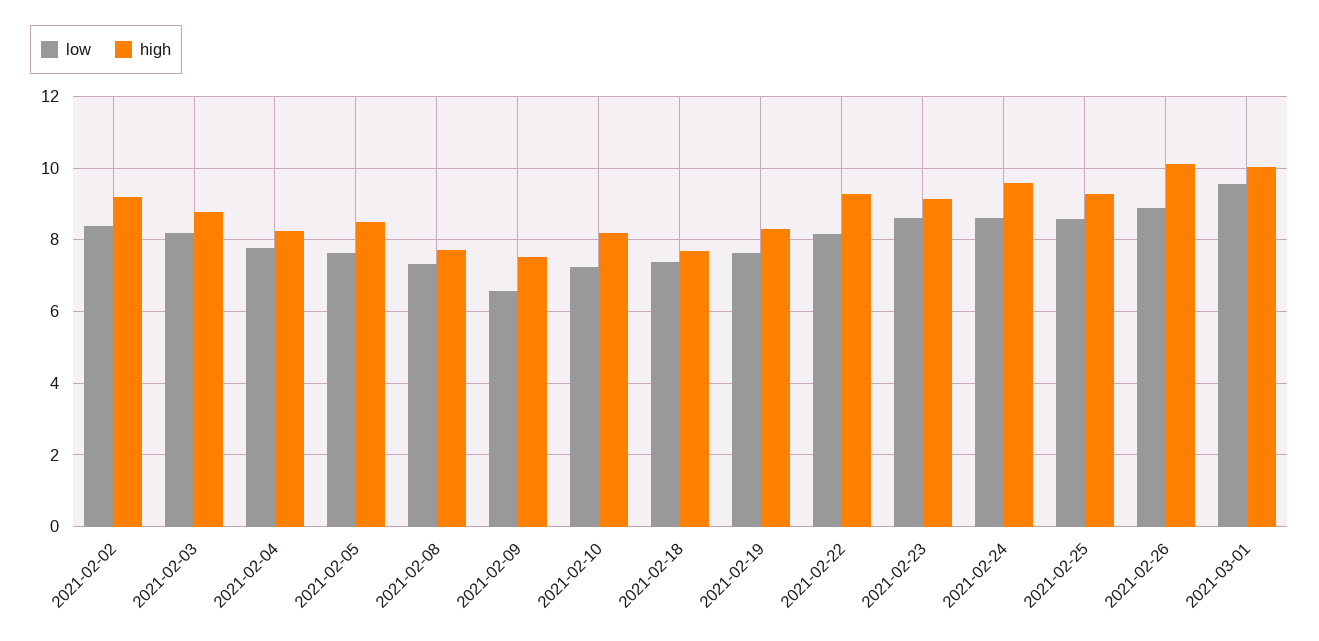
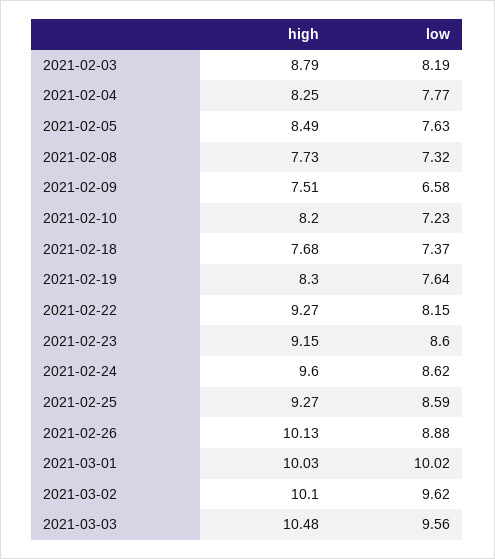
low, 2021-02-02: 8.4 -> none
high, 2021-02-02: 9.2 -> none
low, 2021-03-01: 9.6 -> 10.02
high, 2021-03-02: none -> 10.1
low, 2021-03-02: none -> 9.62
high, 2021-03-03: none -> 10.48
low, 2021-03-03: none -> 9.56

